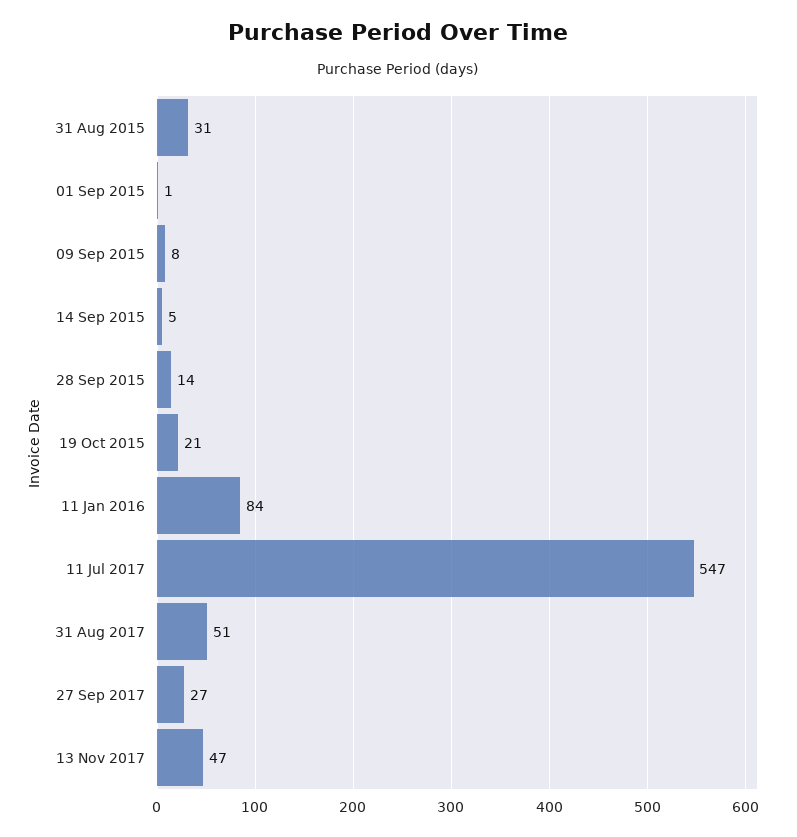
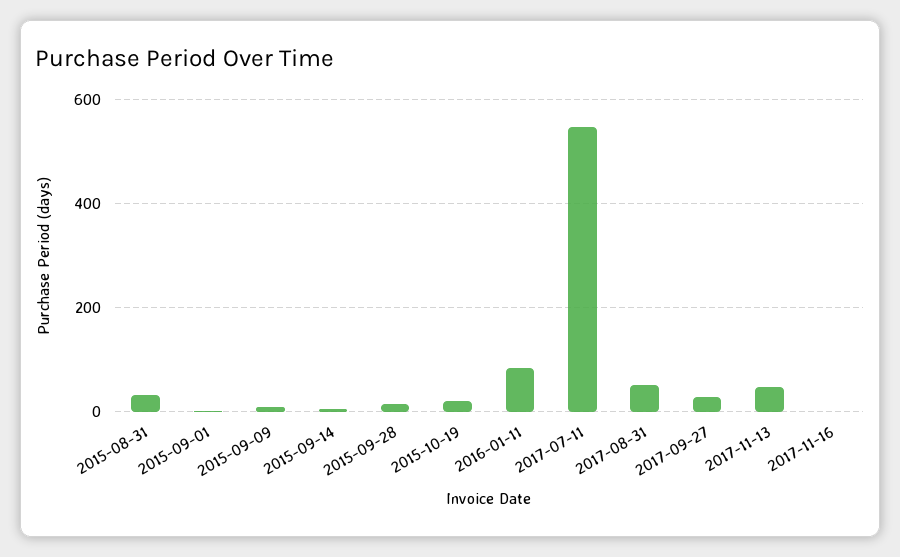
2017-11-16: none -> 0

